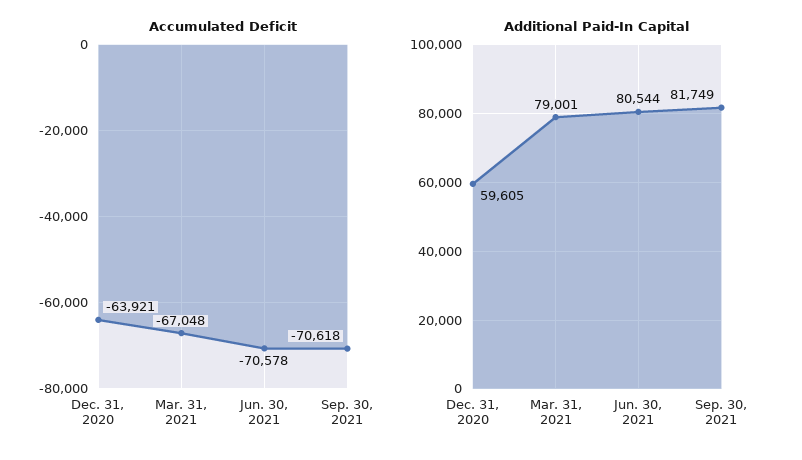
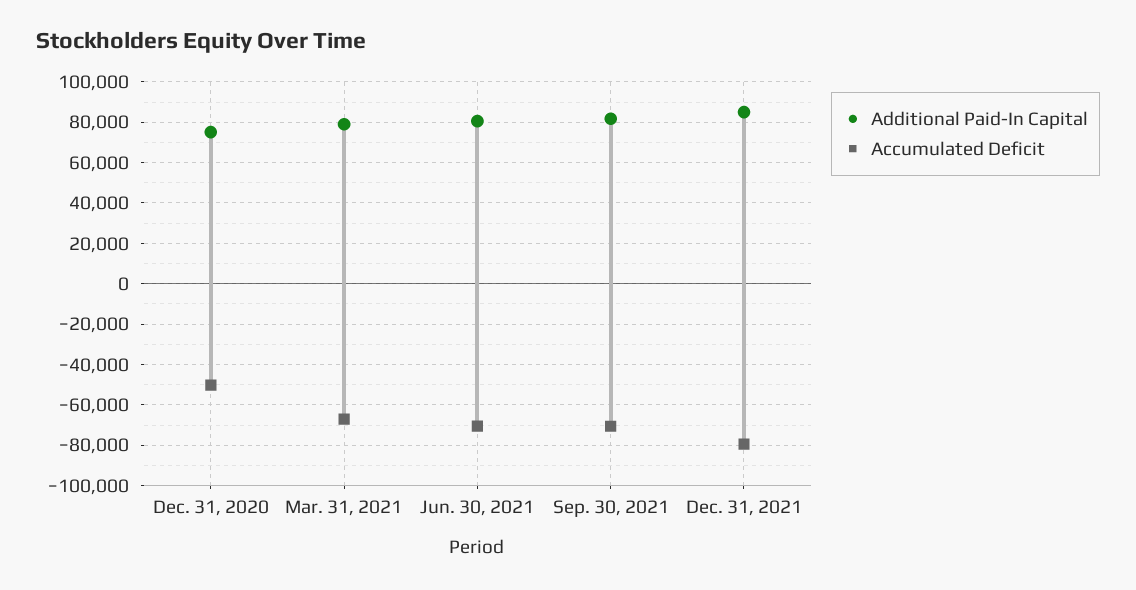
Accumulated Deficit, Dec. 31, 2020: -63921 -> -50000
Additional Paid-In Capital, Dec. 31, 2020: 59605 -> 75000
Additional Paid-In Capital, Dec. 31, 2021: none -> 85000
Accumulated Deficit, Dec. 31, 2021: none -> -80000

